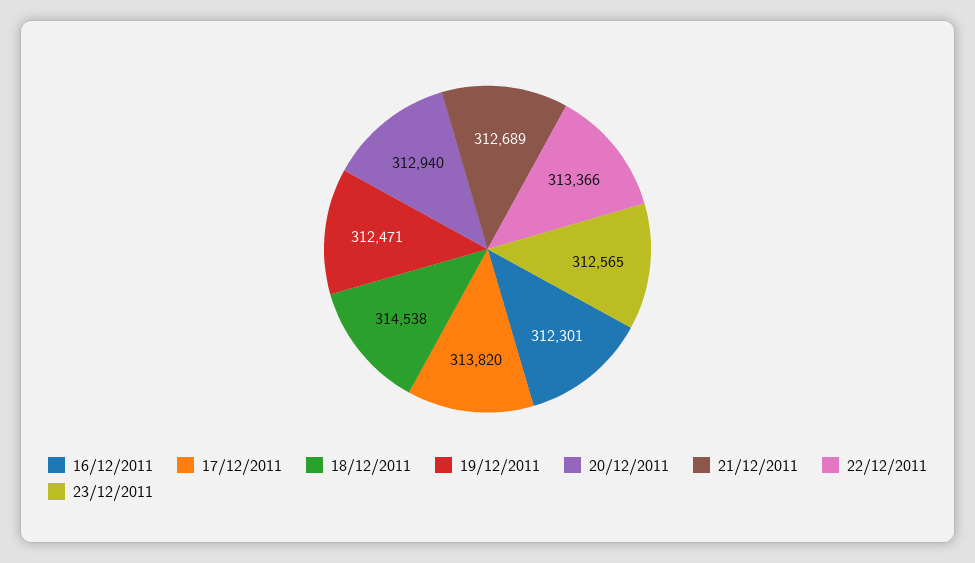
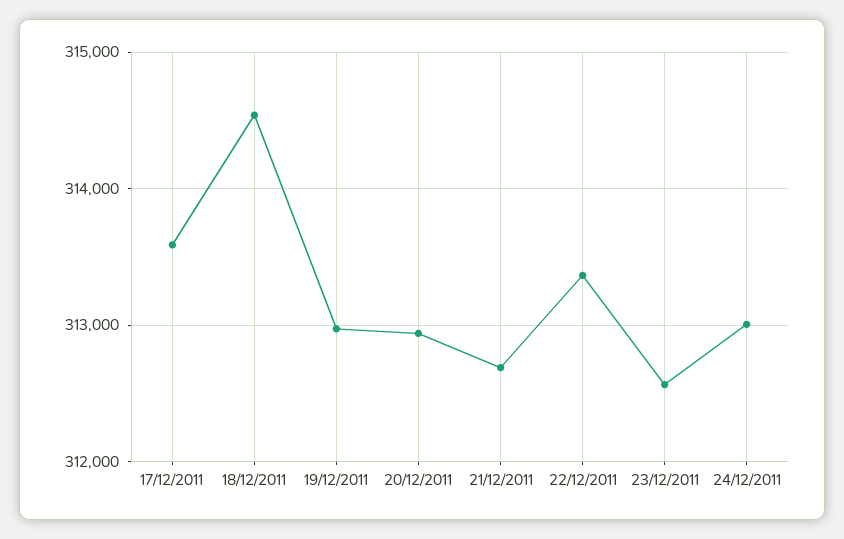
16/12/2011: 312301 -> none
17/12/2011: 313820 -> 313600
19/12/2011: 312471 -> 313000
24/12/2011: none -> 313000

